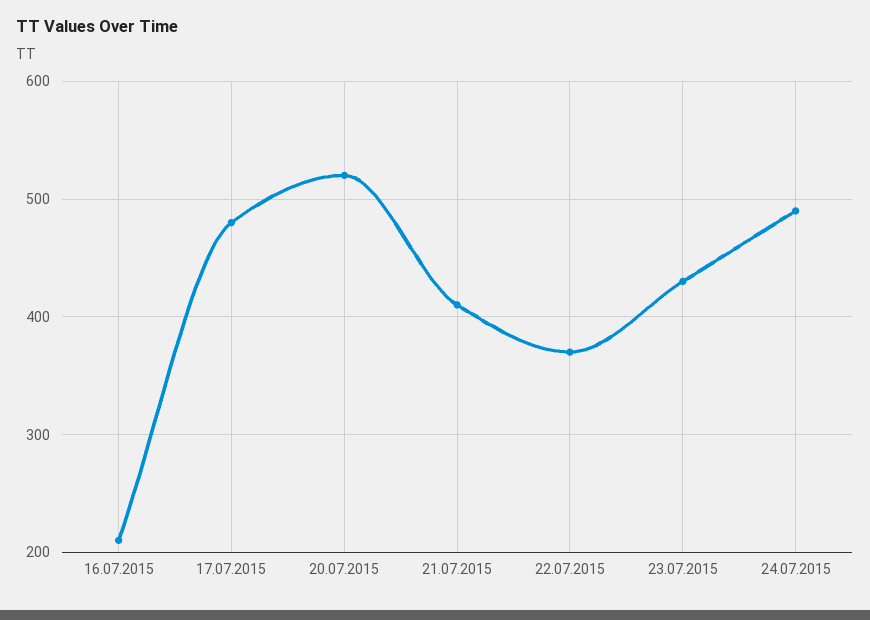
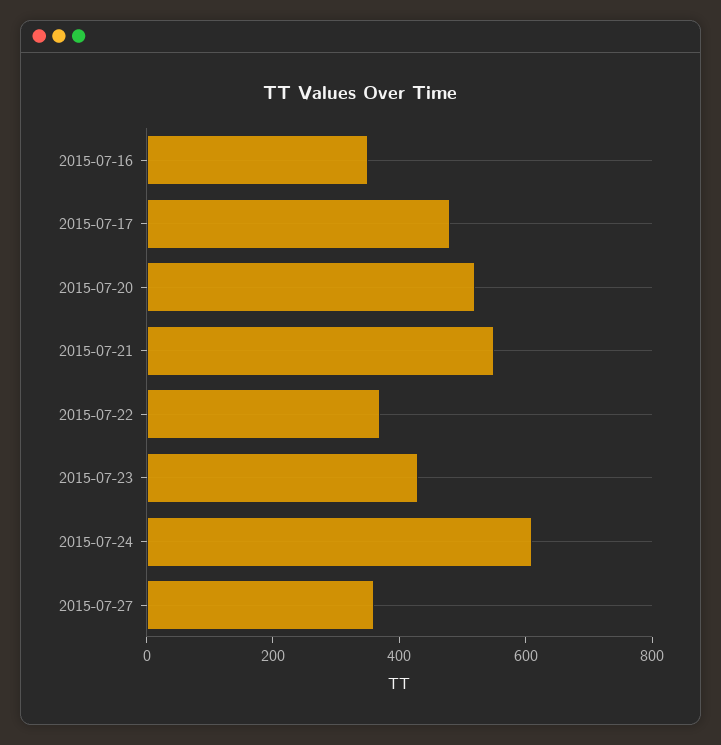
16.07.2015: 210 -> 350
21.07.2015: 410 -> 550
24.07.2015: 490 -> 600
2015-07-27: none -> 350

